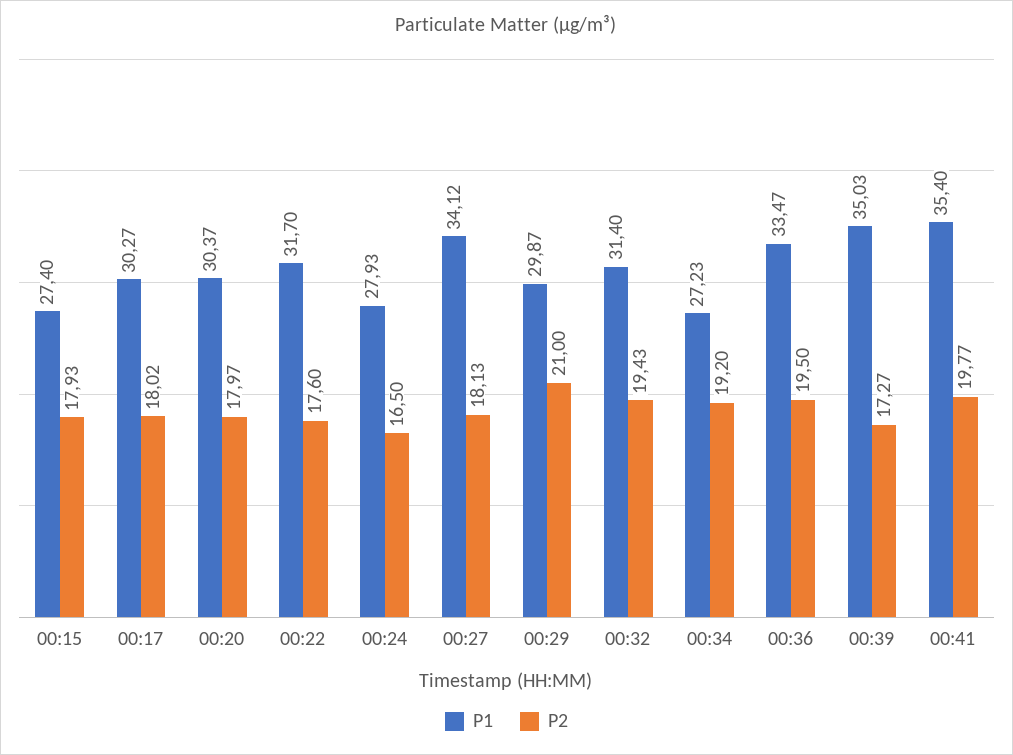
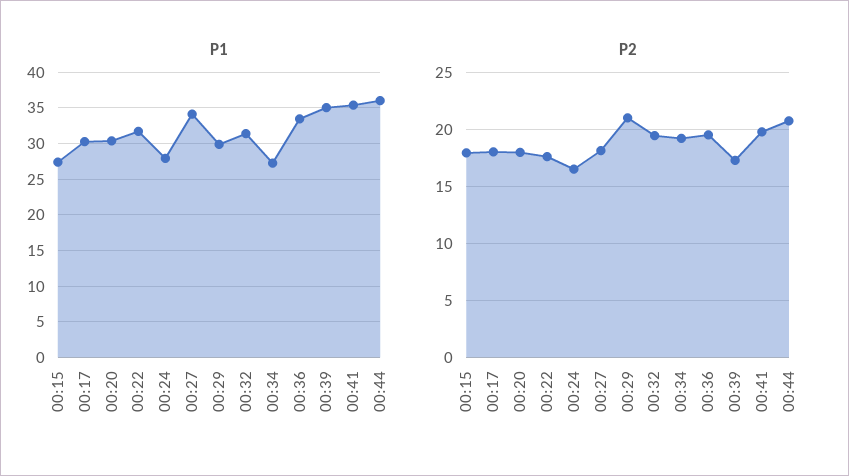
P1, 00:44: none -> 36
P2, 00:44: none -> 21

